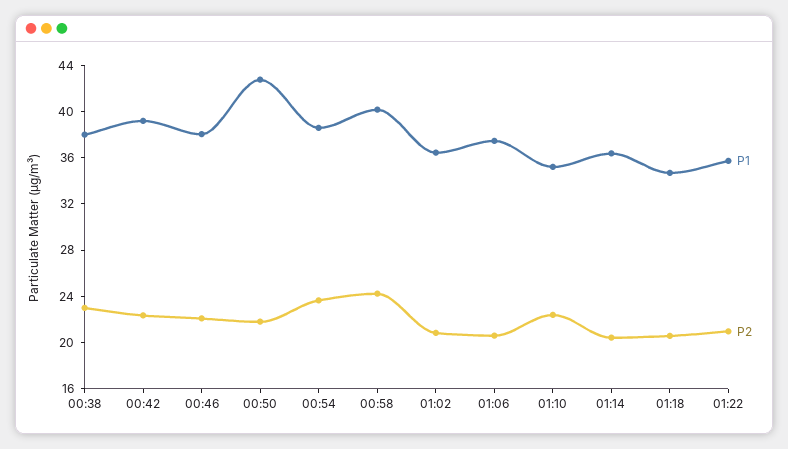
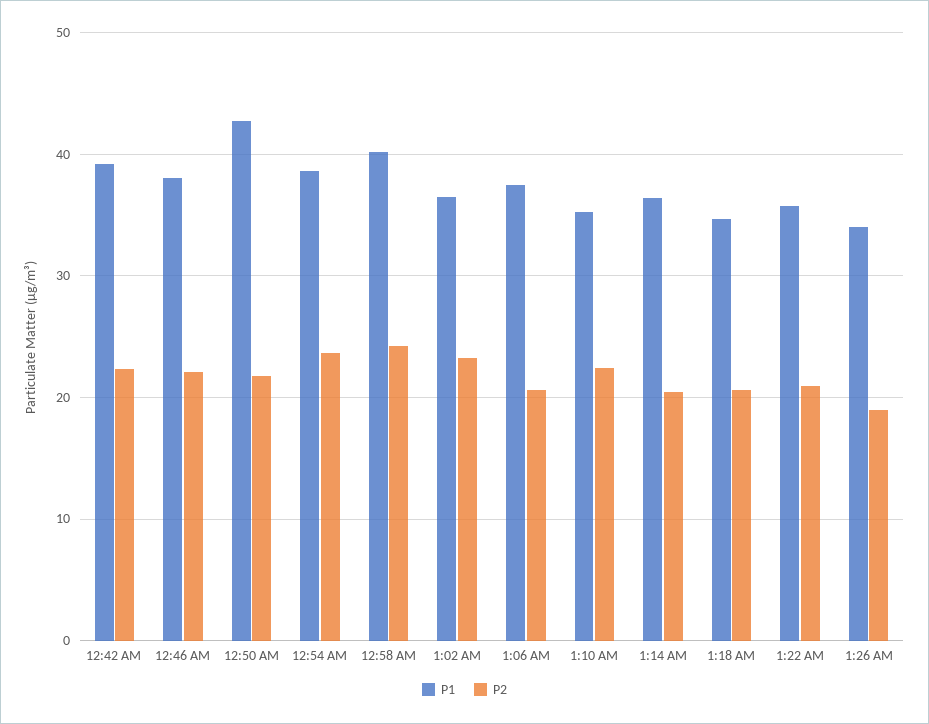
P1, 00:38: 38 -> none
P2, 00:38: 23 -> none
P2, 01:02: 21 -> 23
P1, 1:26 AM: none -> 34
P2, 1:26 AM: none -> 19

